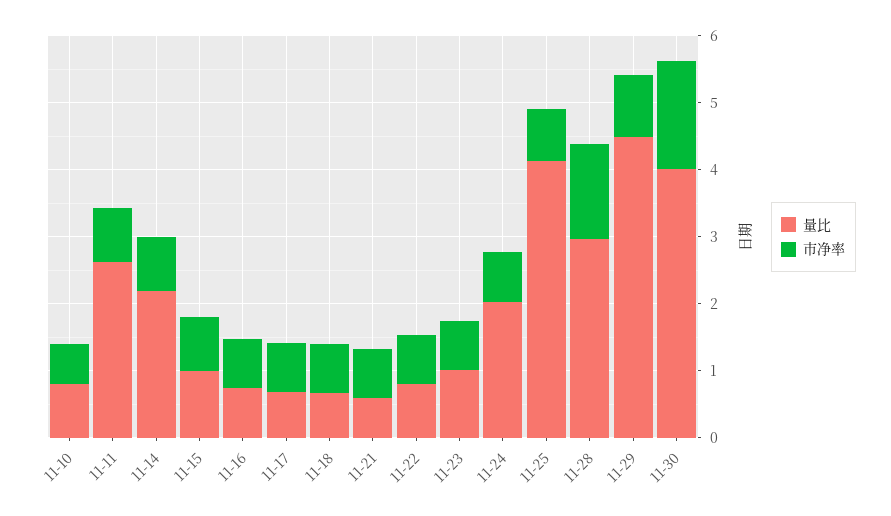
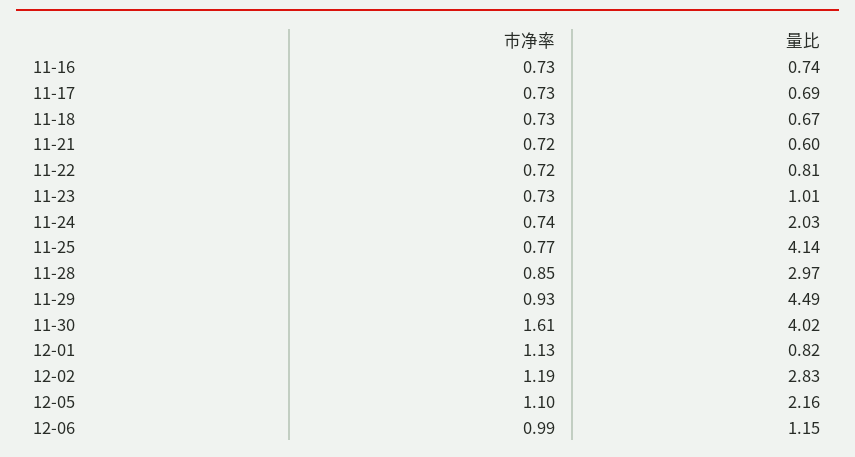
量比, 11-10: 0.8 -> none
市净率, 11-10: 0.6 -> none
量比, 11-11: 2.6 -> none
市净率, 11-11: 0.8 -> none
量比, 11-14: 2.2 -> none
市净率, 11-14: 0.8 -> none
量比, 11-15: 1 -> none
市净率, 11-15: 0.8 -> none
市净率, 11-28: 1.4 -> 0.85
市净率, 12-01: none -> 1.13
量比, 12-01: none -> 0.82
市净率, 12-02: none -> 1.19
量比, 12-02: none -> 2.83
市净率, 12-05: none -> 1.1
量比, 12-05: none -> 2.16
市净率, 12-06: none -> 0.99
量比, 12-06: none -> 1.15

